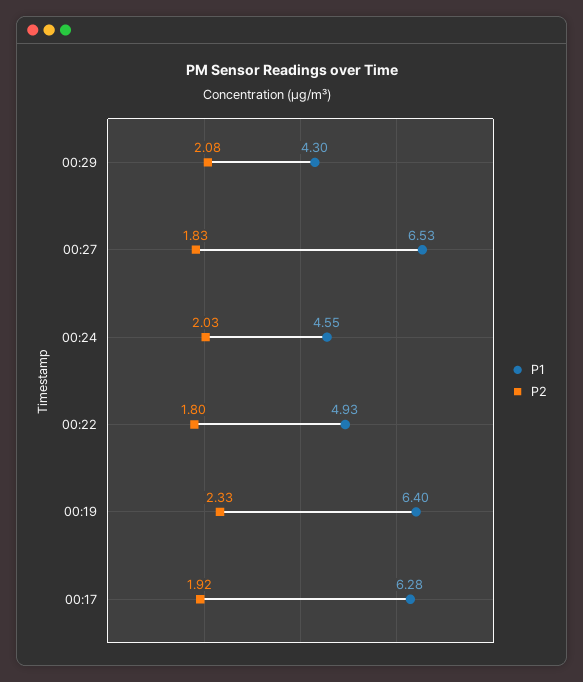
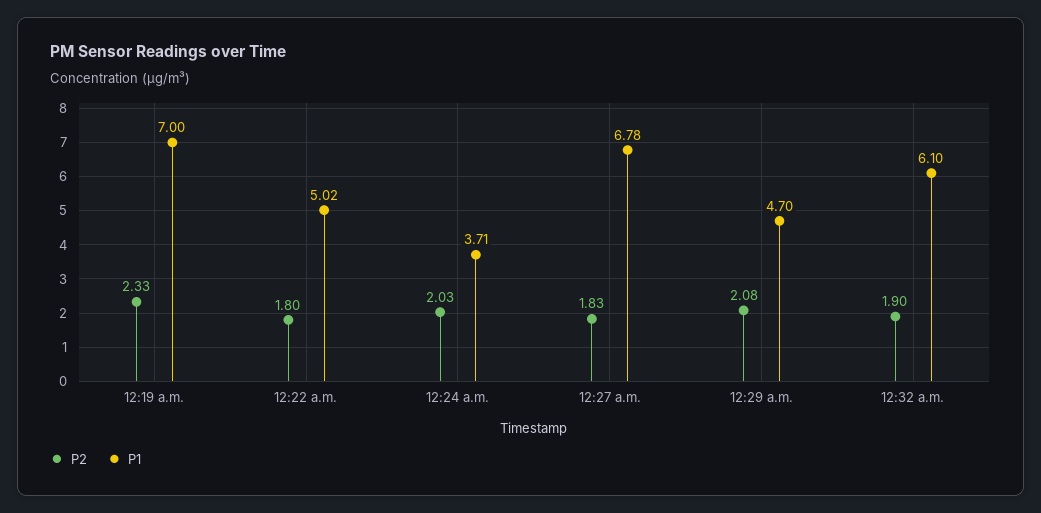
P1, 00:29: 4.3 -> 4.7
P1, 00:27: 6.53 -> 6.78
P1, 00:24: 4.55 -> 3.71
P1, 00:22: 4.93 -> 5.02
P1, 00:19: 6.4 -> 7
P1, 00:17: 6.28 -> none
P2, 00:17: 1.92 -> none
P2, 12:32 a.m.: none -> 1.9
P1, 12:32 a.m.: none -> 6.1

